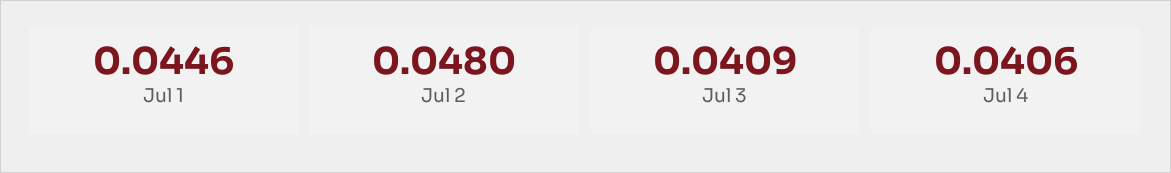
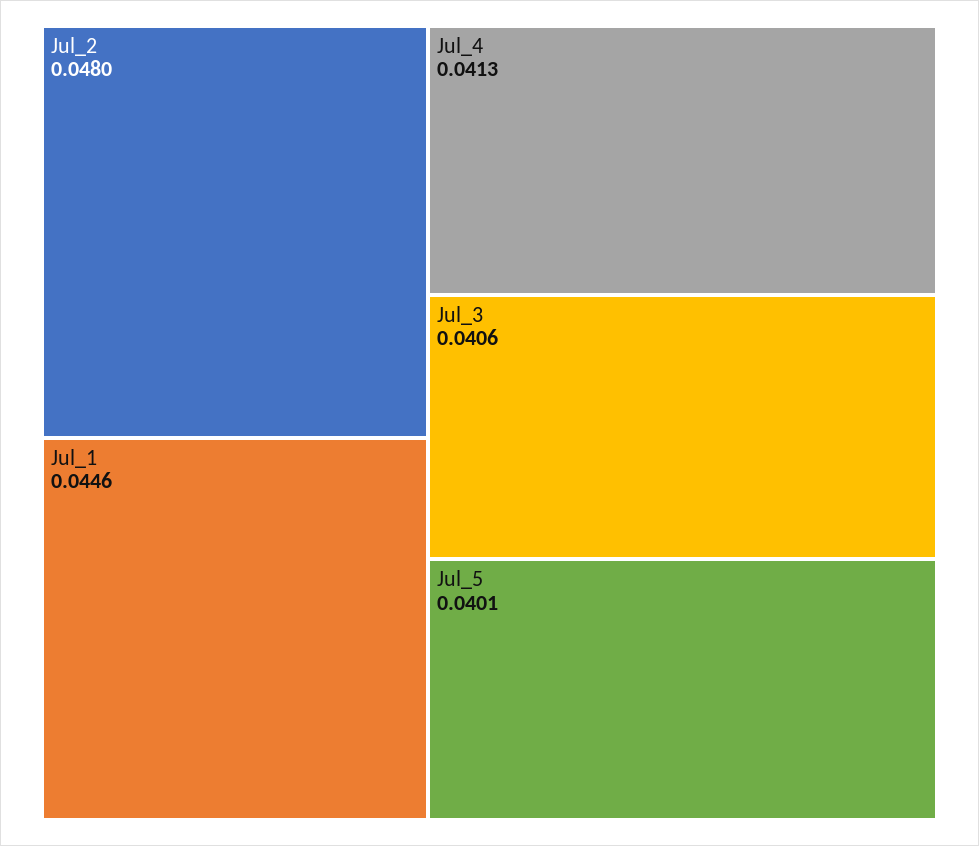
Jul 3: 0.0409 -> 0.0406
Jul 4: 0.0406 -> 0.0413
Jul_5: none -> 0.0401

